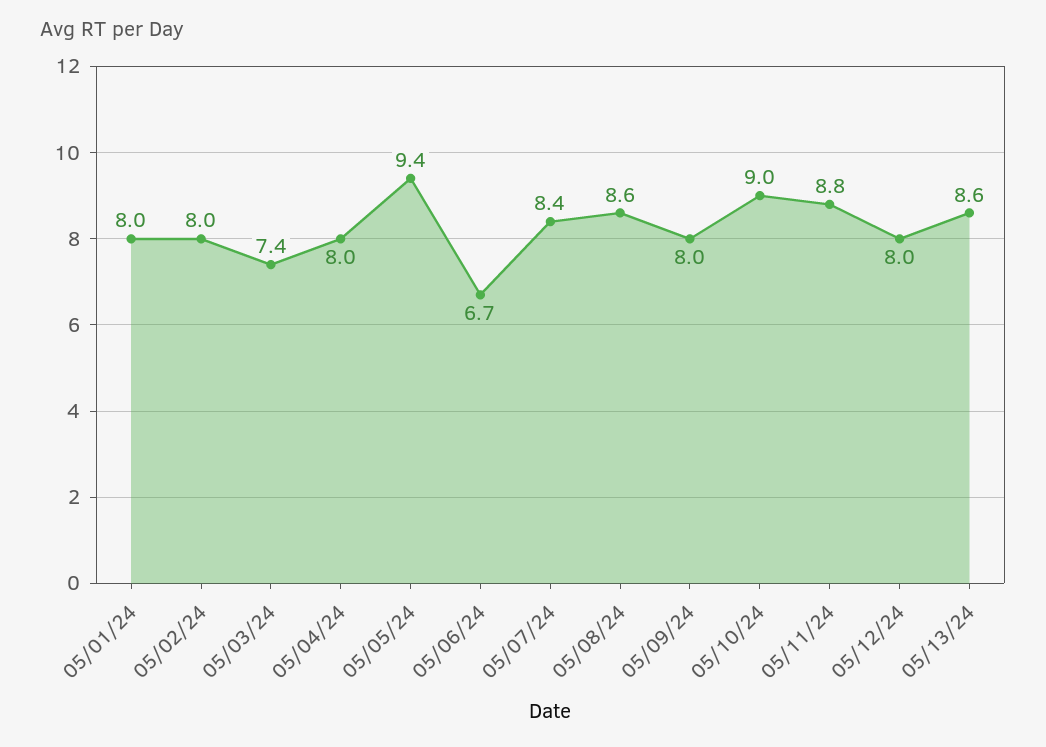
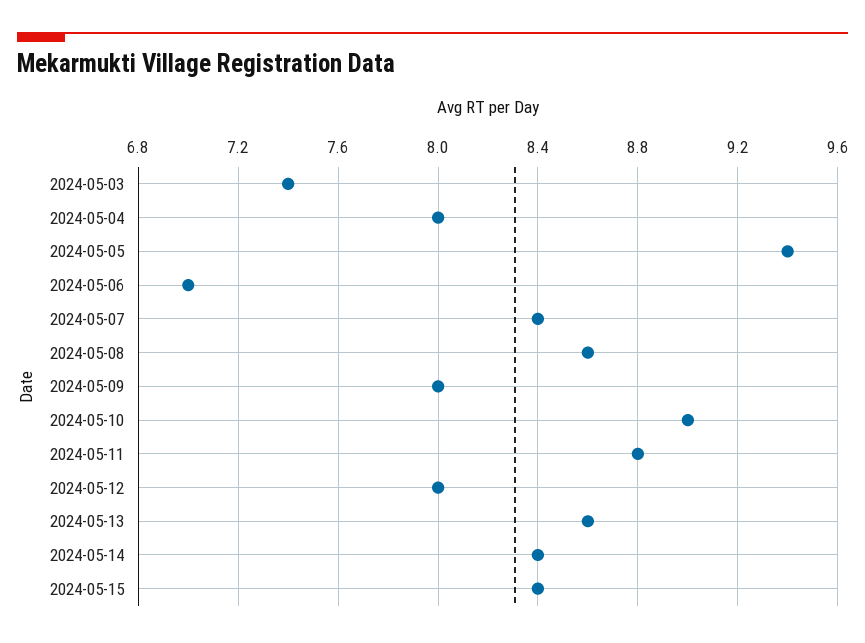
05/01/24: 8 -> none
05/02/24: 8 -> none
05/06/24: 6.7 -> 7
2024-05-14: none -> 8.4
2024-05-15: none -> 8.4

